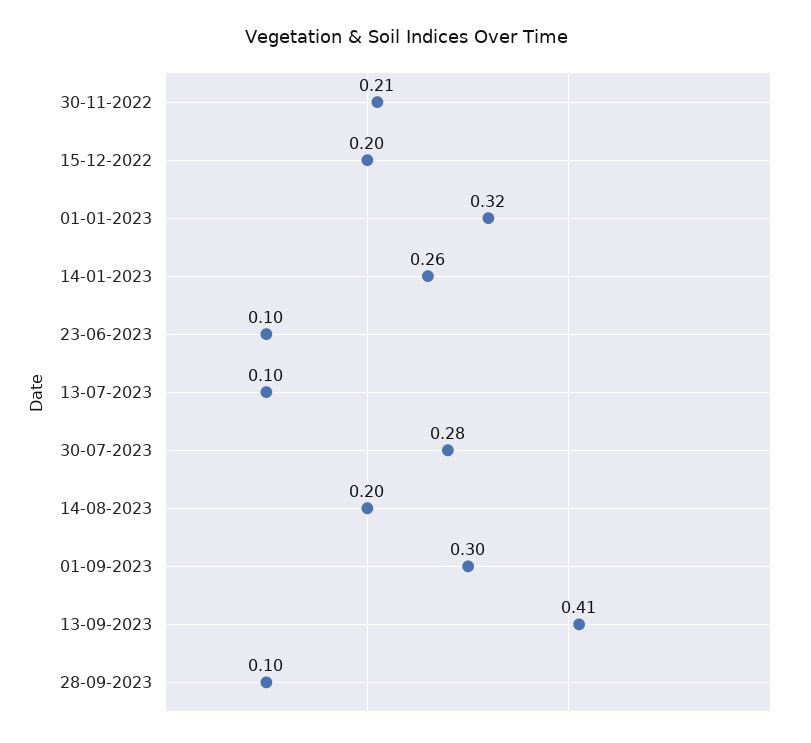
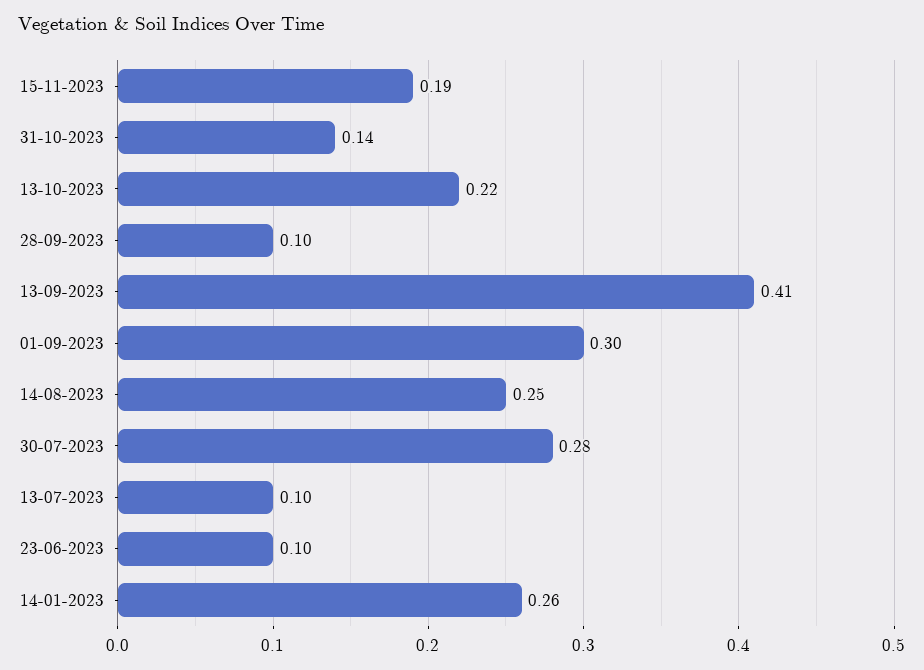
30-11-2022: 0.21 -> none
15-12-2022: 0.2 -> none
01-01-2023: 0.32 -> none
14-08-2023: 0.2 -> 0.25
15-11-2023: none -> 0.19
31-10-2023: none -> 0.14
13-10-2023: none -> 0.22

